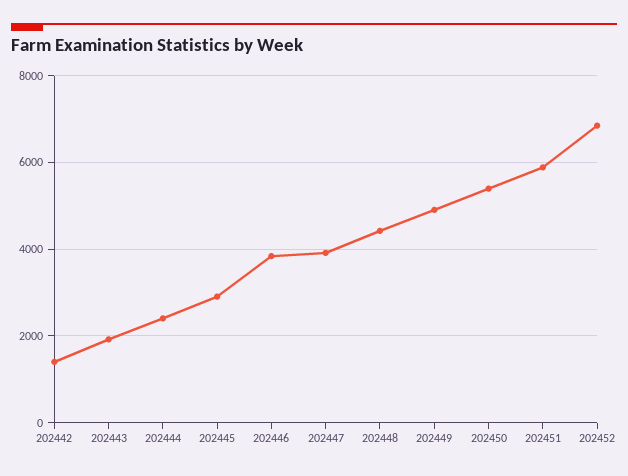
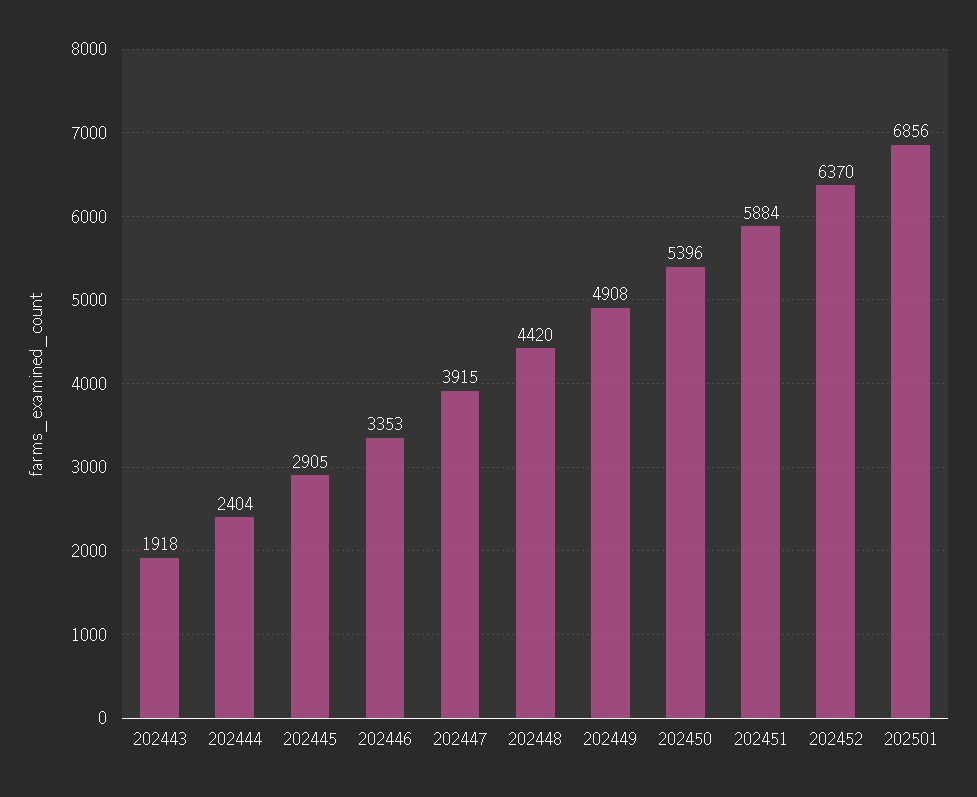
202442: 1400 -> none
202446: 3800 -> 3353
202452: 6800 -> 6370
202501: none -> 6856

